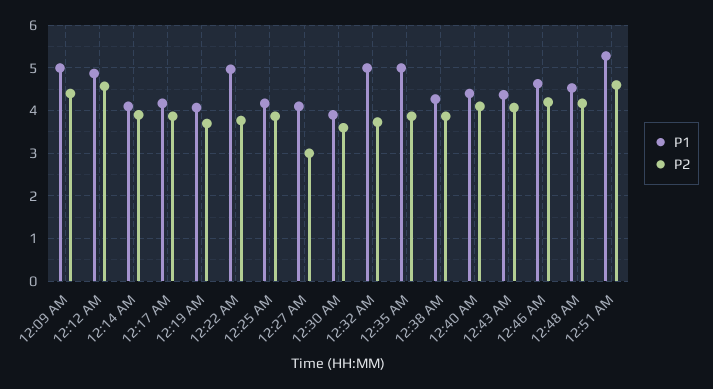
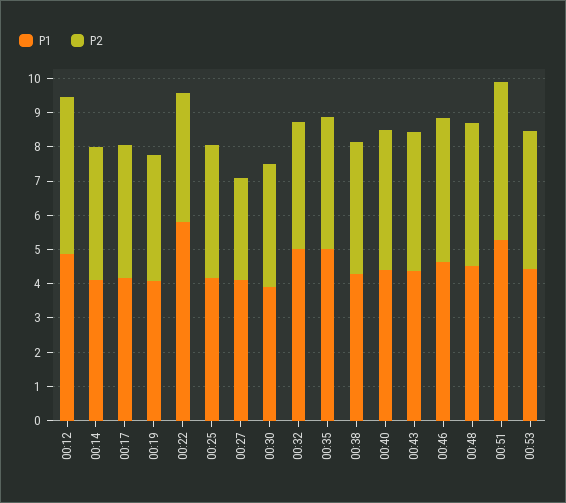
P1, 12:09 AM: 5 -> none
P2, 12:09 AM: 4.4 -> none
P1, 12:22 AM: 5 -> 5.75
P1, 00:53: none -> 4.5
P2, 00:53: none -> 4

